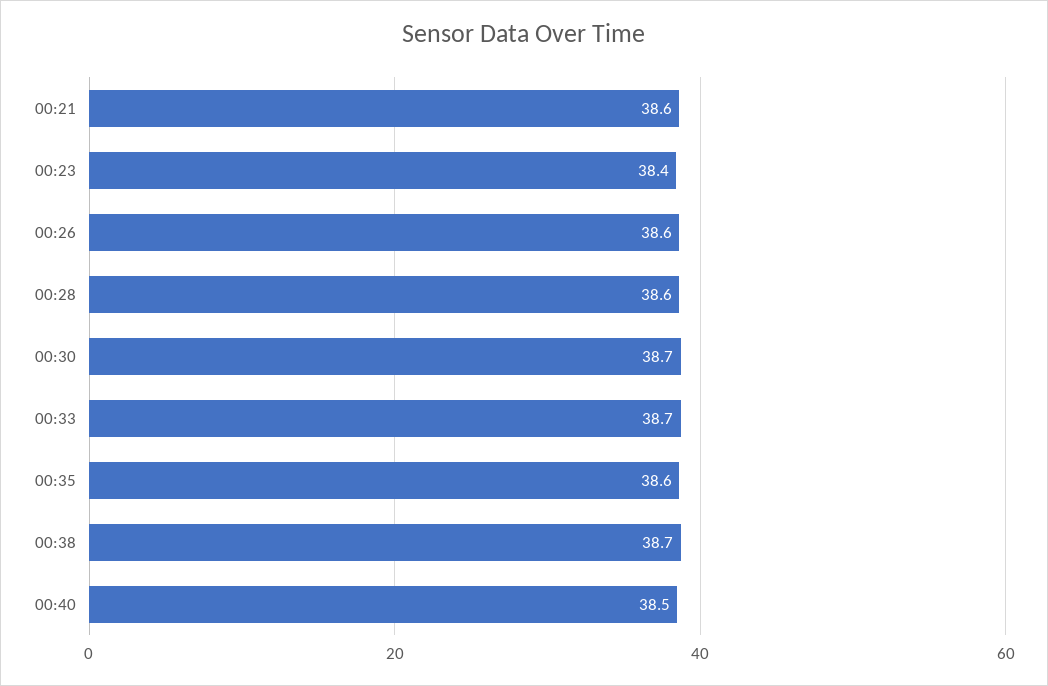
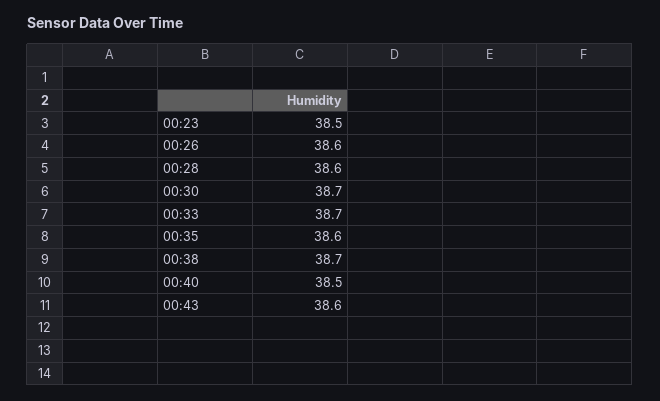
00:21: 38.6 -> none
00:23: 38.4 -> 38.5
00:43: none -> 38.6

